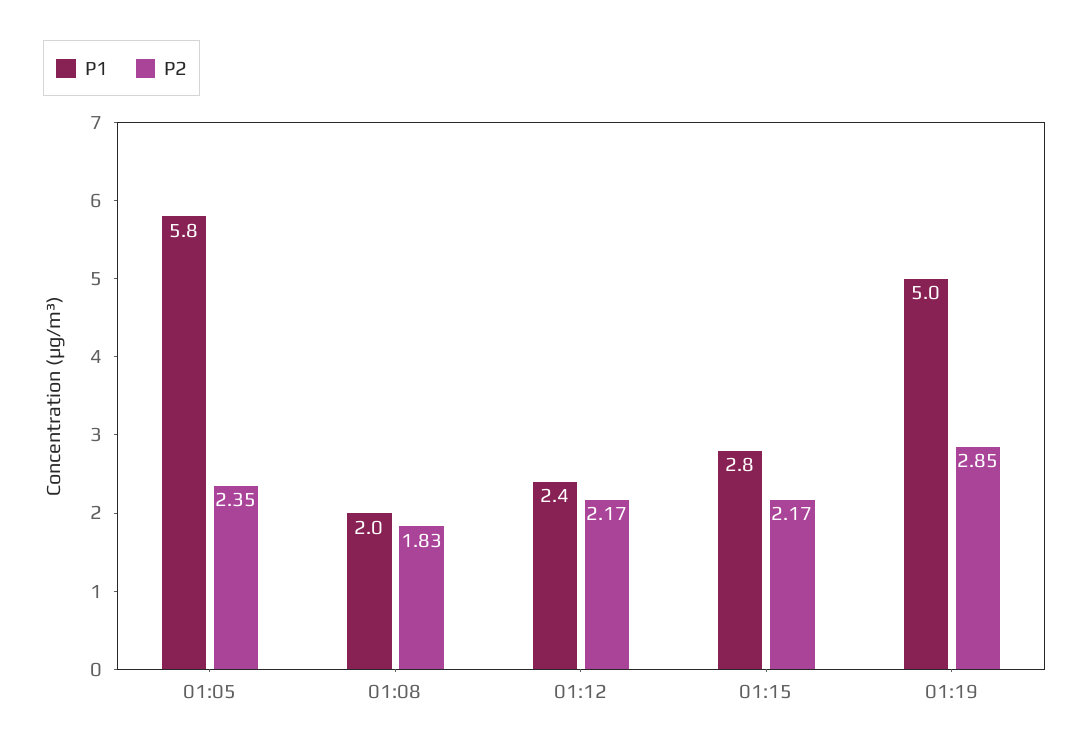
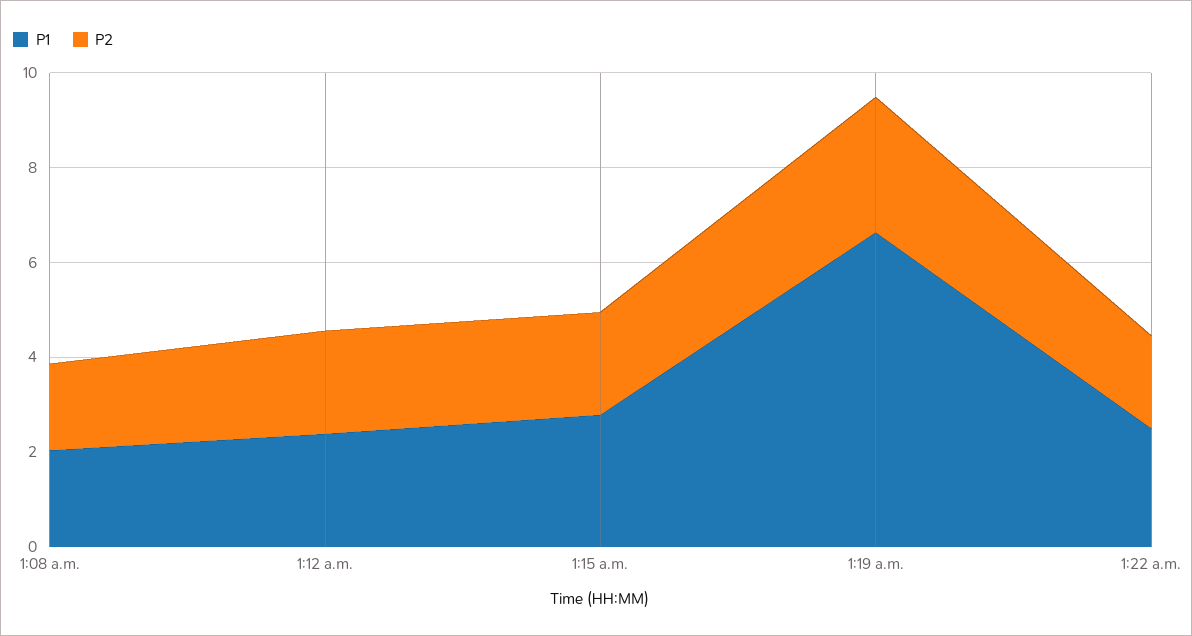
P1, 01:05: 5.8 -> none
P2, 01:05: 2.35 -> none
P1, 01:19: 5 -> 6.5
P1, 1:22 a.m.: none -> 2.5
P2, 1:22 a.m.: none -> 2

